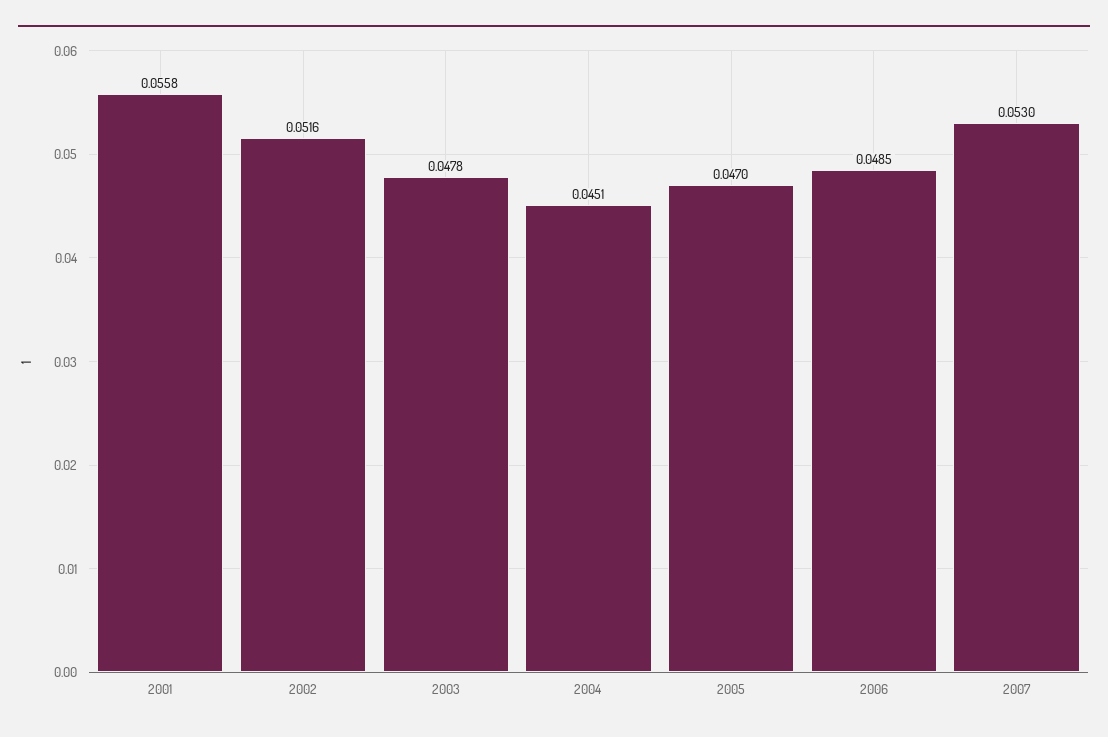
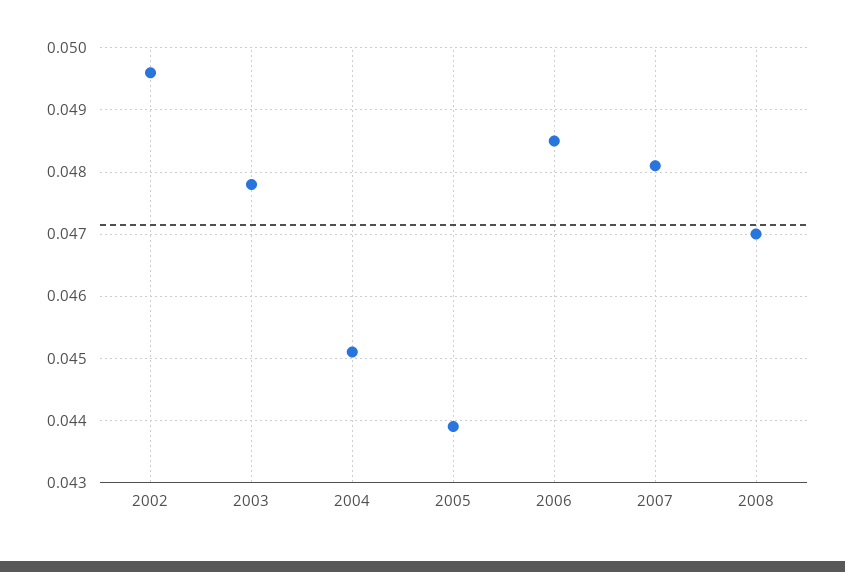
2001: 0.0558 -> none
2002: 0.0516 -> 0.0496
2005: 0.047 -> 0.0439
2007: 0.053 -> 0.0481
2008: none -> 0.047

